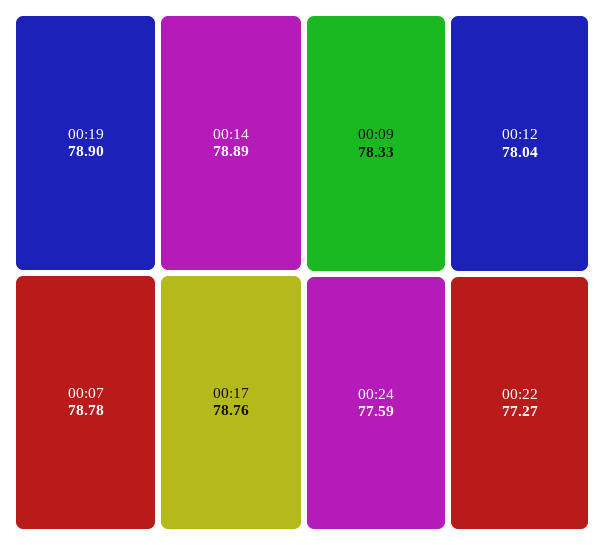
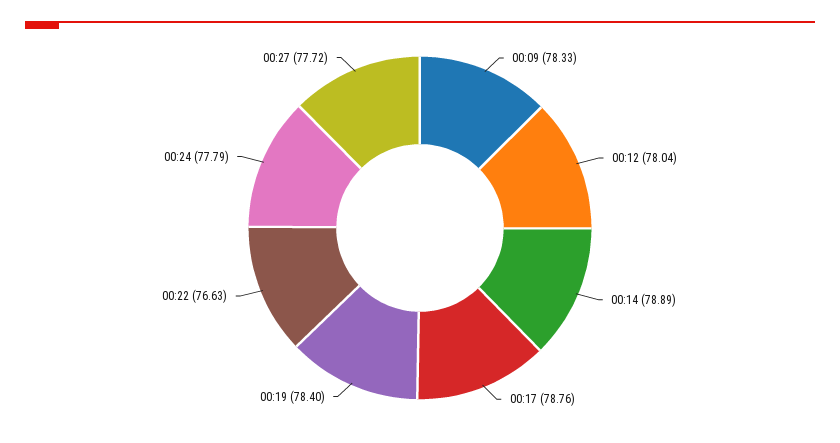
00:19: 78.9 -> 78.4
00:07: 78.78 -> none
00:24: 77.59 -> 77.79
00:22: 77.27 -> 76.63
00:27: none -> 77.72

